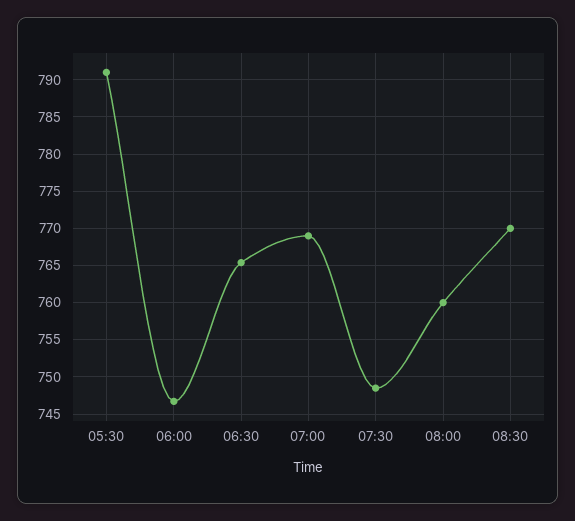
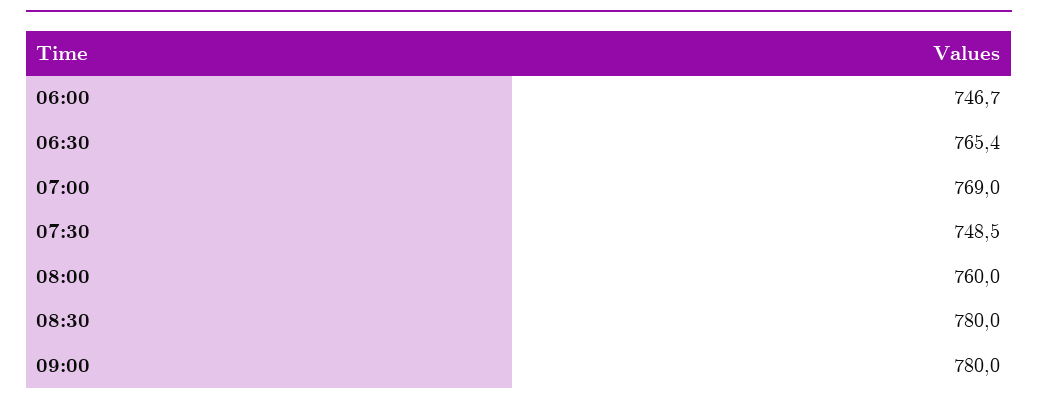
05:30: 791 -> none
08:30: 770 -> 780
09:00: none -> 780

